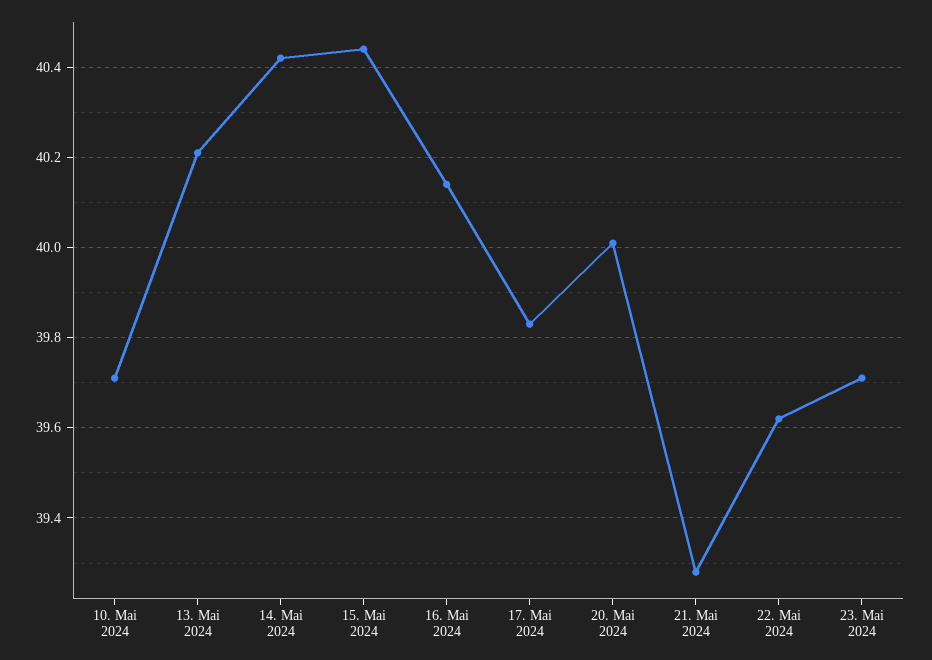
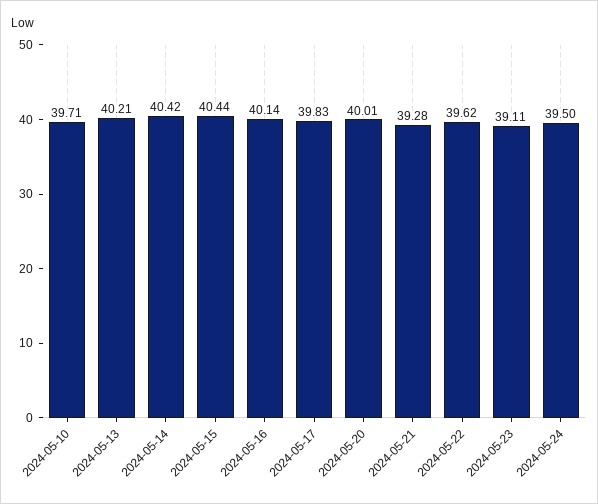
23. Mai 2024: 39.7 -> 39.11
2024-05-24: none -> 39.5

